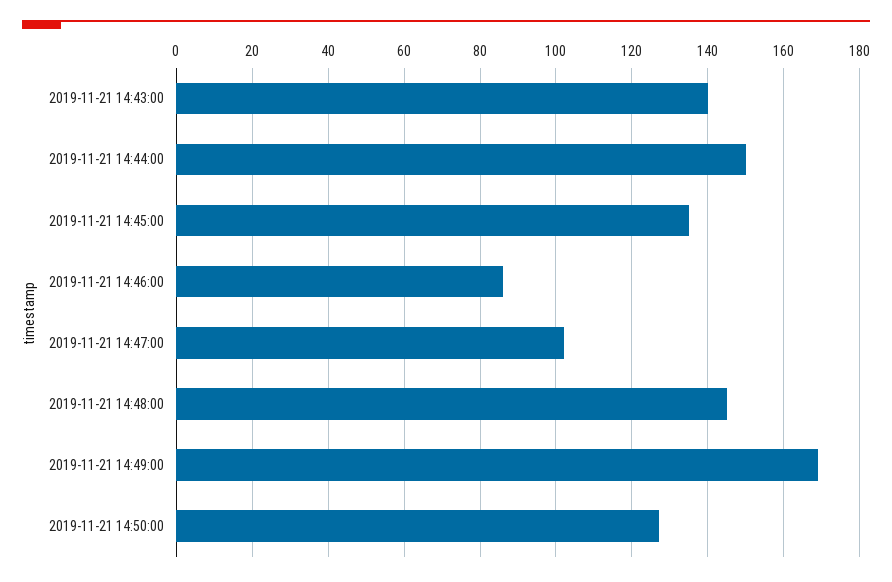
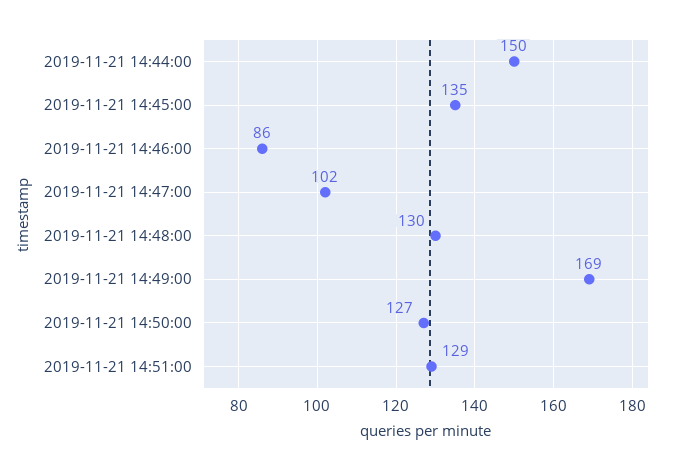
2019-11-21 14:43:00: 140 -> none
2019-11-21 14:48:00: 145 -> 130
2019-11-21 14:51:00: none -> 129

